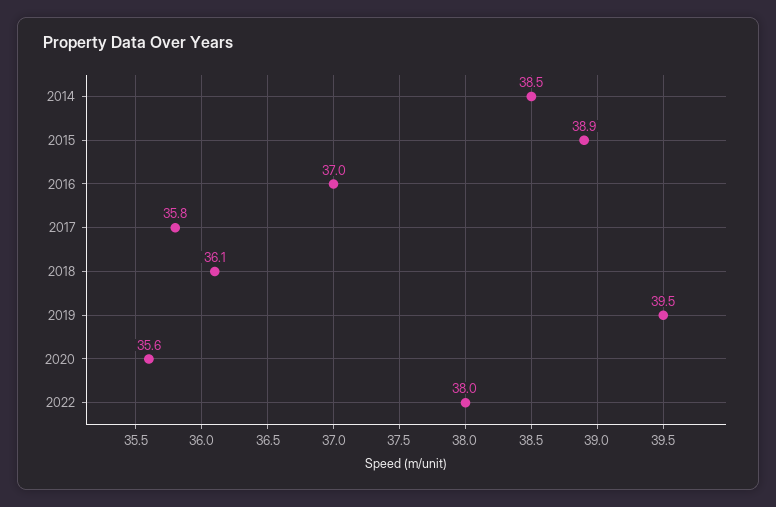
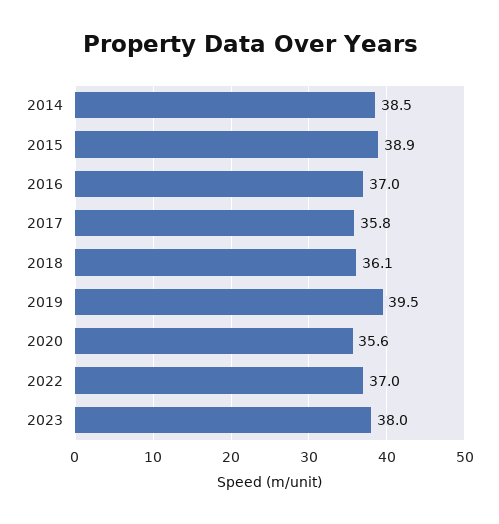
2022: 38 -> 37
2023: none -> 38

